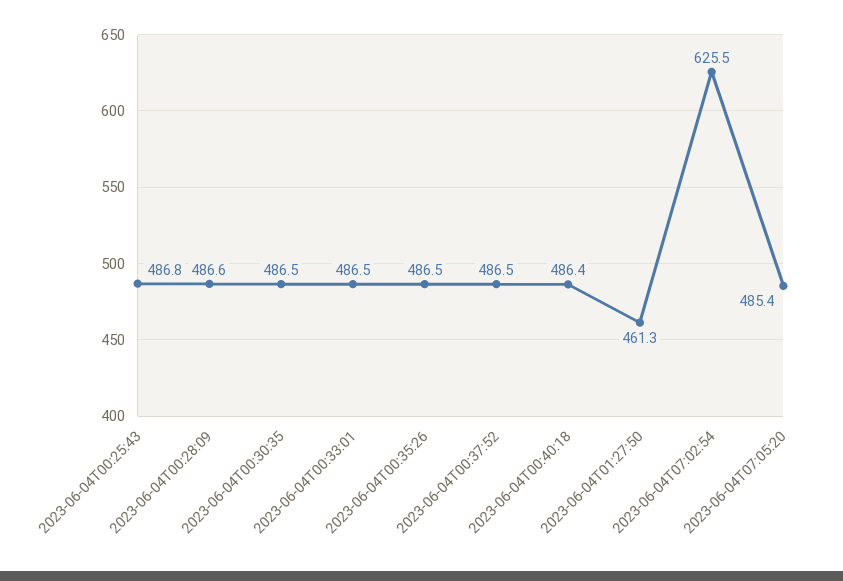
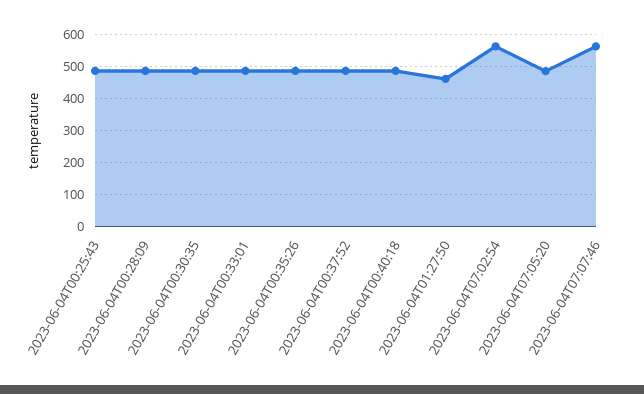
2023-06-04T07:02:54: 625.5 -> 560
2023-06-04T07:07:46: none -> 560

